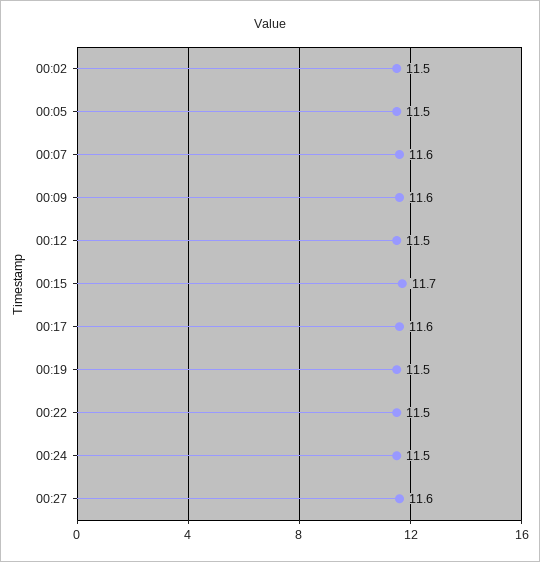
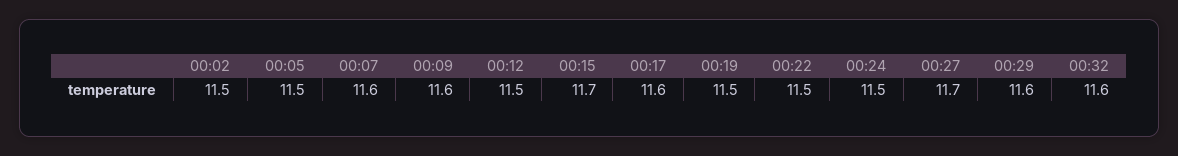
00:27: 11.6 -> 11.7
00:29: none -> 11.6
00:32: none -> 11.6

